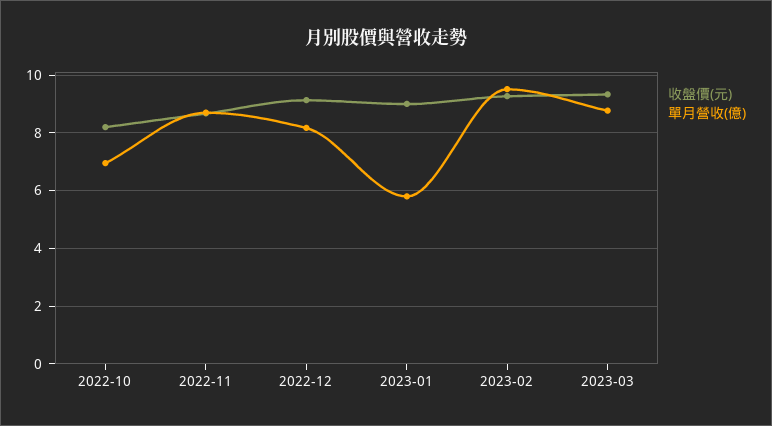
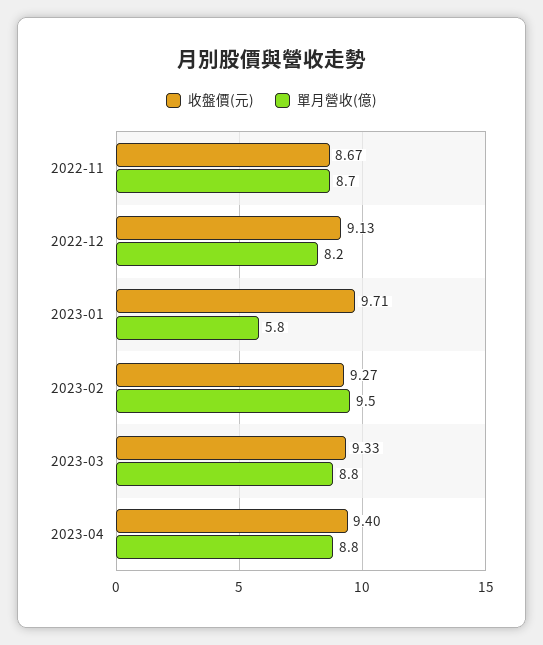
收盤價(元), 2022-10: 8.25 -> none
單月營收(億), 2022-10: 7 -> none
收盤價(元), 2023-01: 9 -> 9.71
收盤價(元), 2023-04: none -> 9.4
單月營收(億), 2023-04: none -> 8.8

